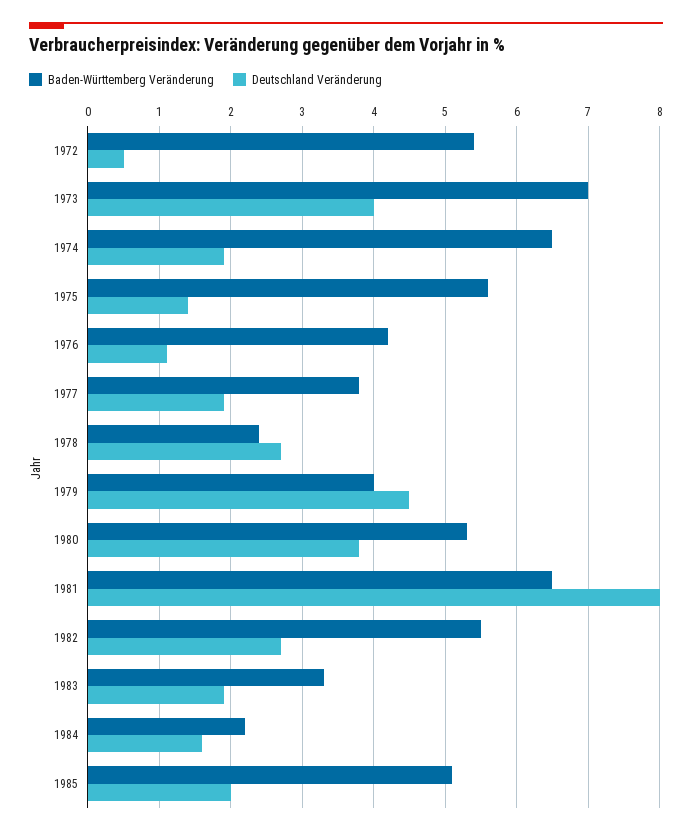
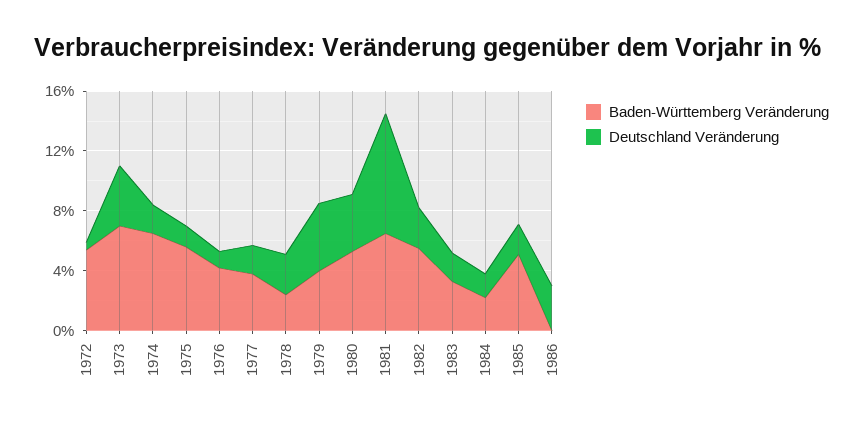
Baden-Württemberg Veränderung, 1986: none -> 0
Deutschland Veränderung, 1986: none -> 3

